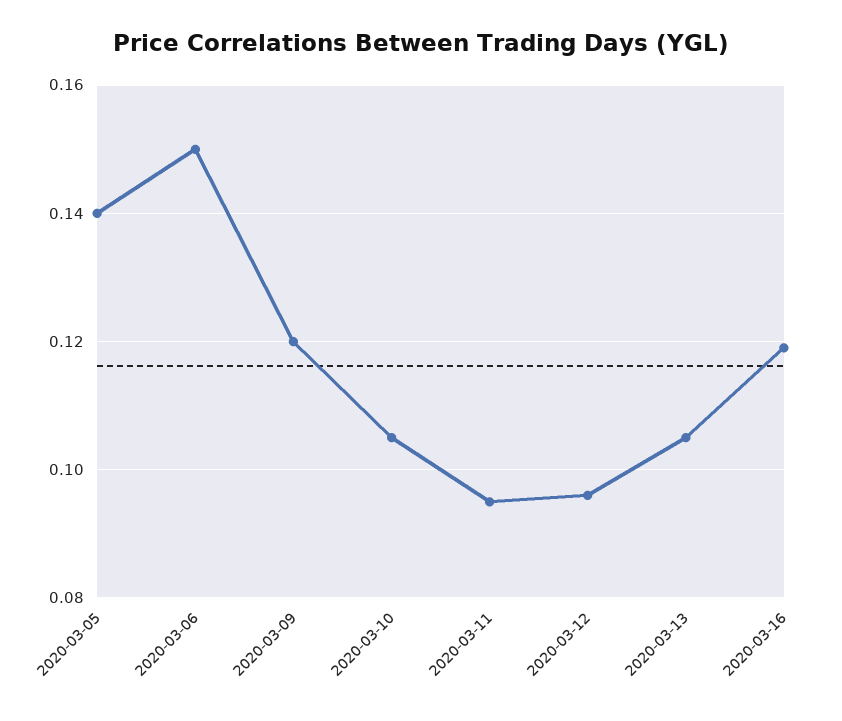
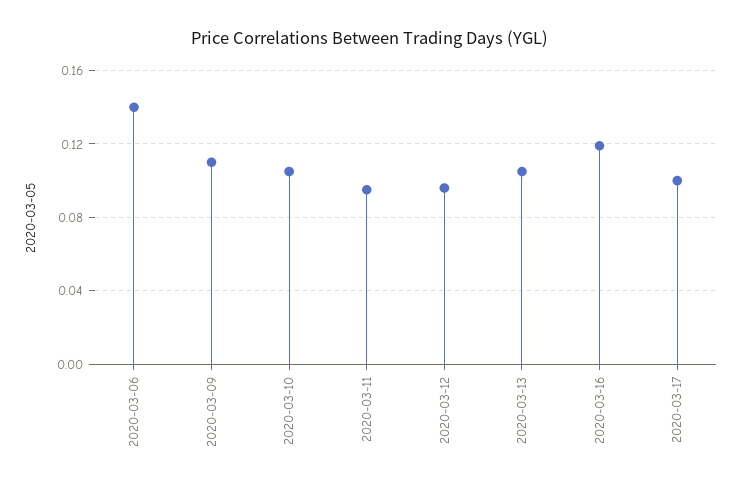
2020-03-05: 0.14 -> none
2020-03-06: 0.15 -> 0.14
2020-03-09: 0.12 -> 0.11
2020-03-17: none -> 0.1

